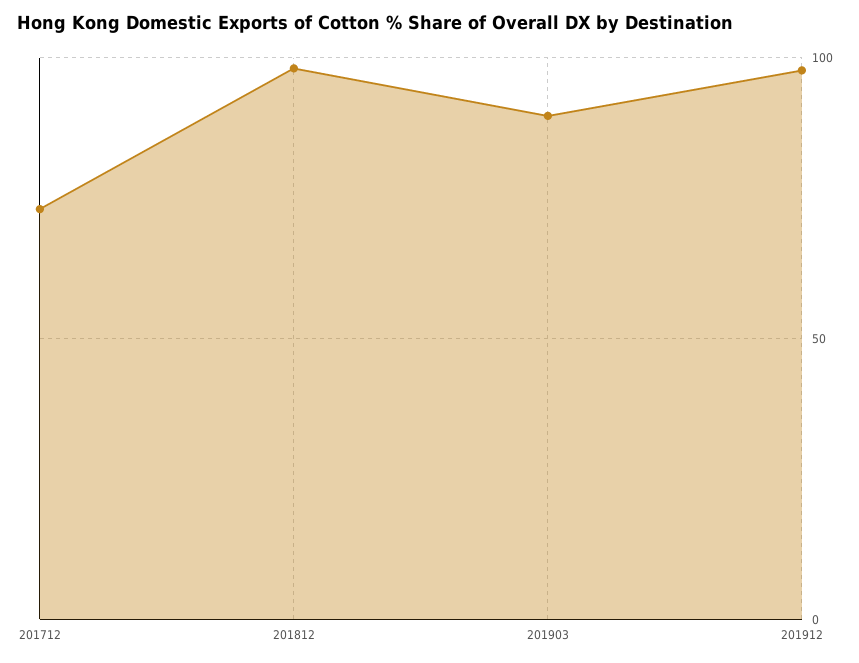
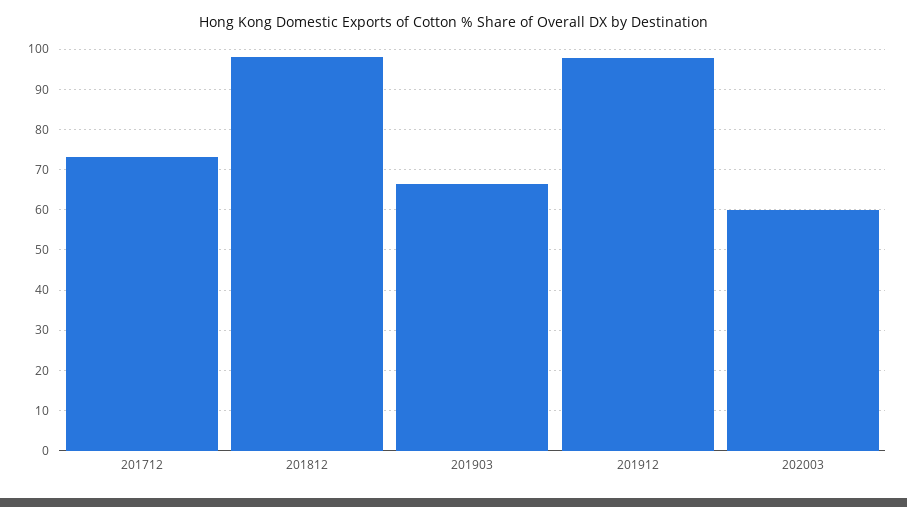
201903: 90 -> 66
202003: none -> 60

